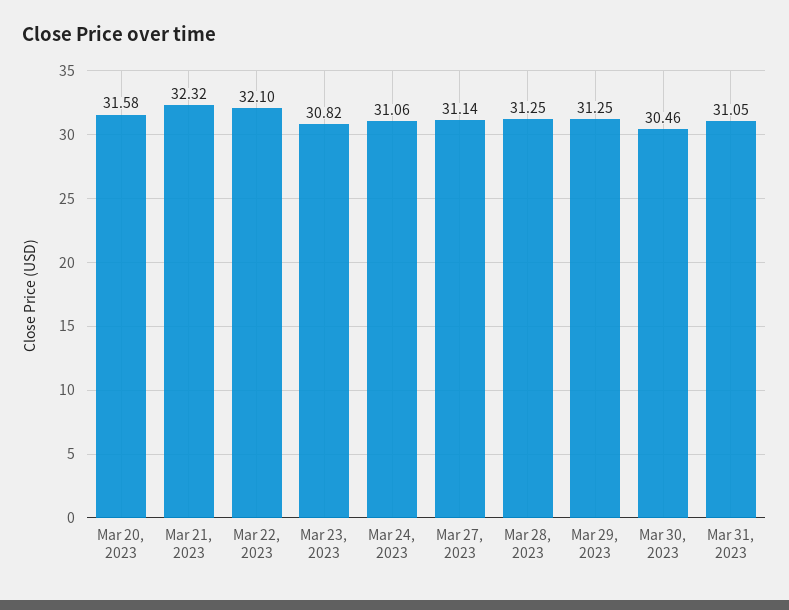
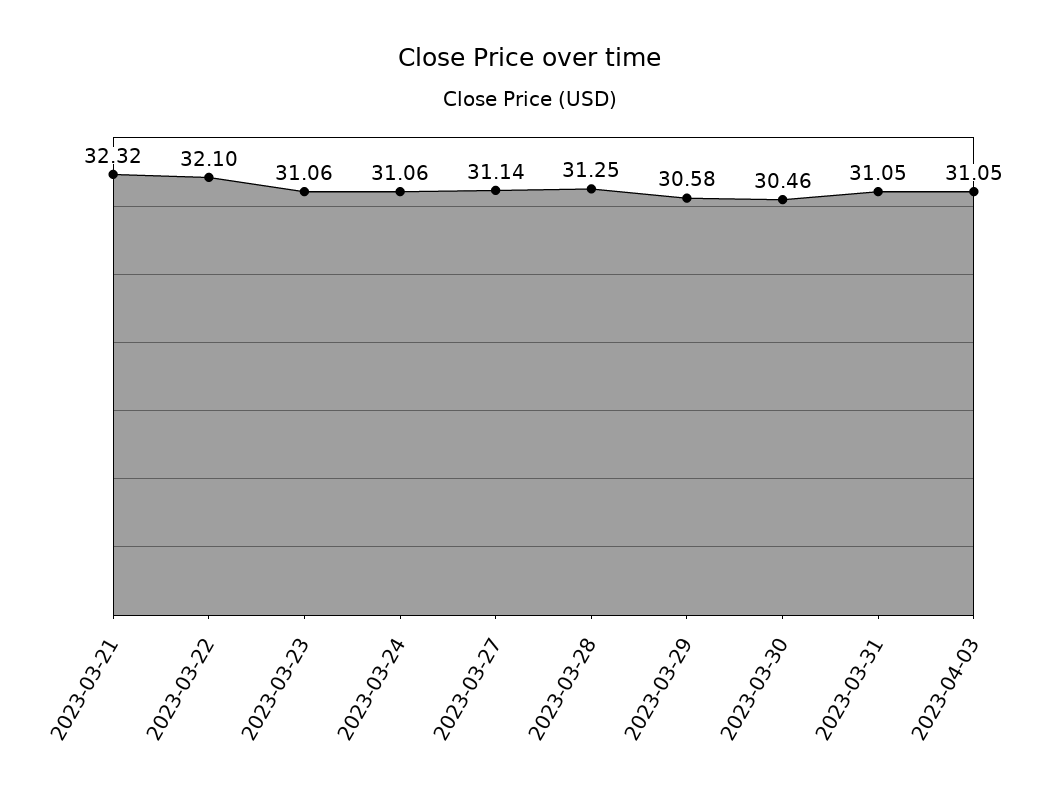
Mar 20, 2023: 31.58 -> none
Mar 23, 2023: 30.82 -> 31.06
Mar 29, 2023: 31.25 -> 30.58
2023-04-03: none -> 31.05

